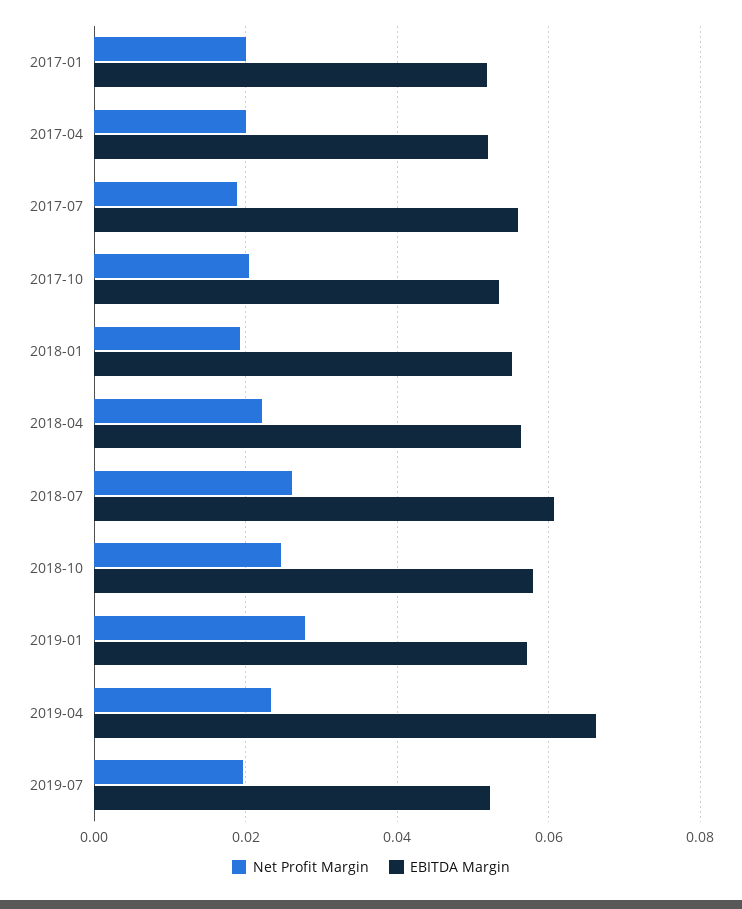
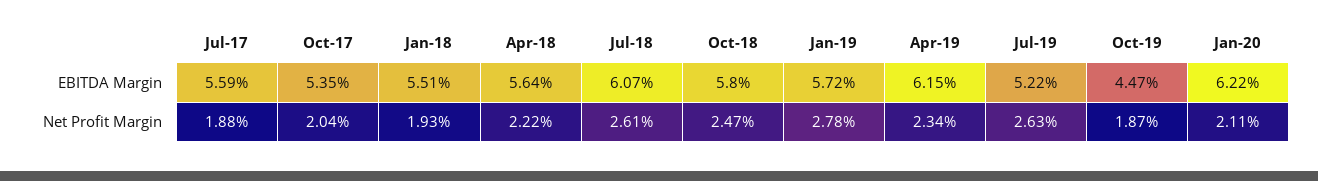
Net Profit Margin, 2017-01: 0.02 -> none
EBITDA Margin, 2017-01: 0.052 -> none
Net Profit Margin, 2017-04: 0.02 -> none
EBITDA Margin, 2017-04: 0.052 -> none
EBITDA Margin, 2019-04: 0.066 -> 0.0615
Net Profit Margin, 2019-07: 0.02 -> 0.0263
EBITDA Margin, Oct-19: none -> 0.0447
EBITDA Margin, Jan-20: none -> 0.0622
Net Profit Margin, Oct-19: none -> 0.0187
Net Profit Margin, Jan-20: none -> 0.0211

